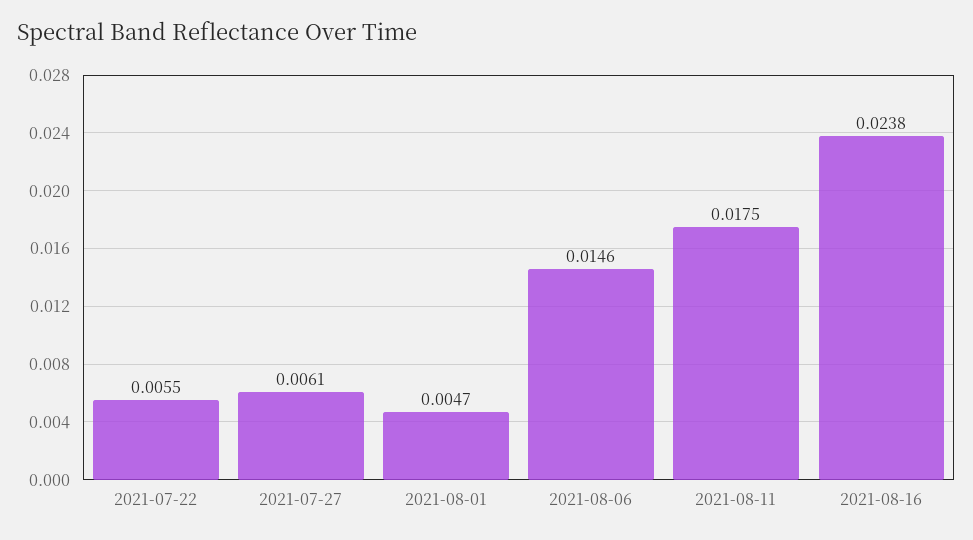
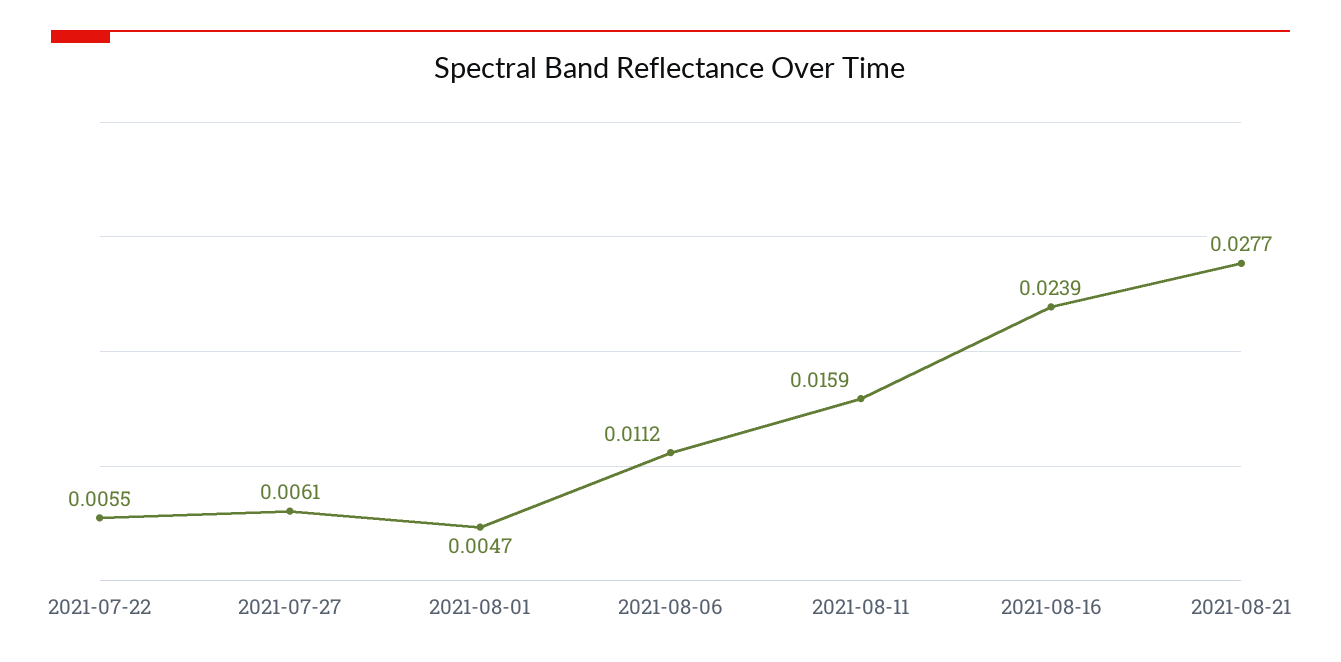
2021-08-06: 0.0146 -> 0.0112
2021-08-11: 0.0175 -> 0.0159
2021-08-16: 0.0238 -> 0.0239
2021-08-21: none -> 0.0277

